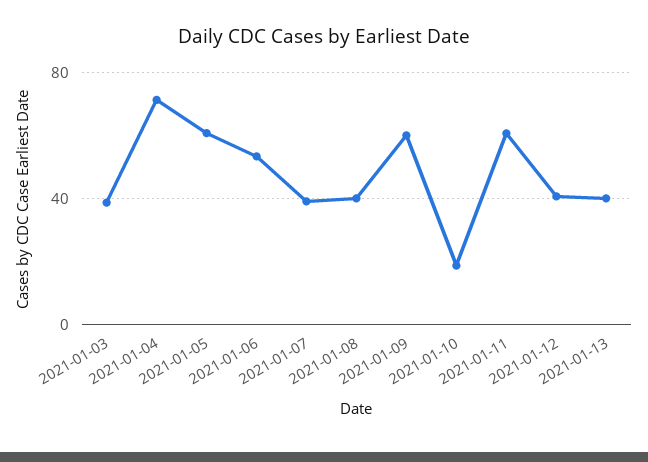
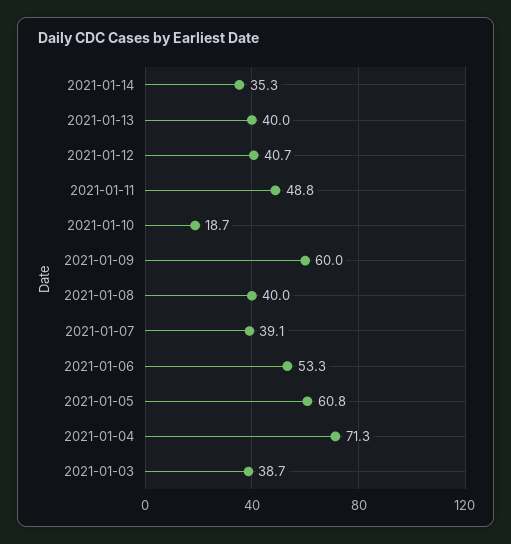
2021-01-11: 60 -> 48.8
2021-01-14: none -> 35.3

